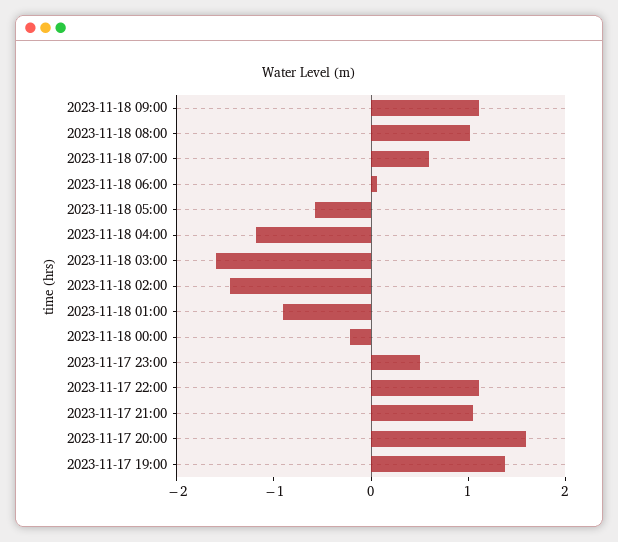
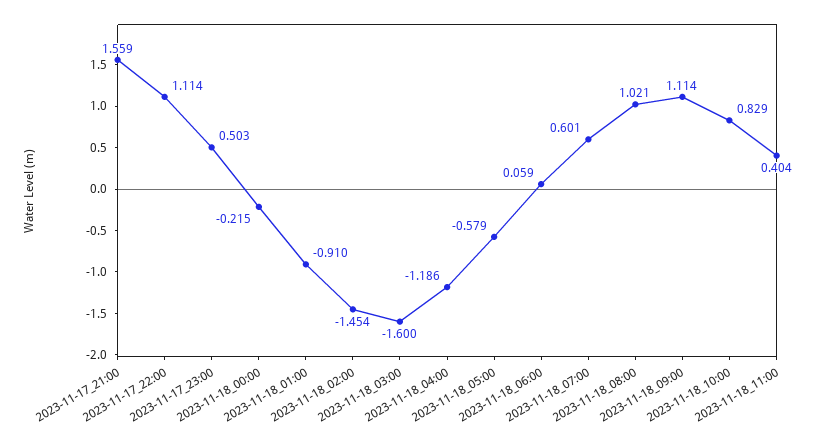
2023-11-17 21:00: 1 -> 1.559
2023-11-17 20:00: 1.6 -> none
2023-11-17 19:00: 1.4 -> none
2023-11-18_10:00: none -> 0.829
2023-11-18_11:00: none -> 0.404

